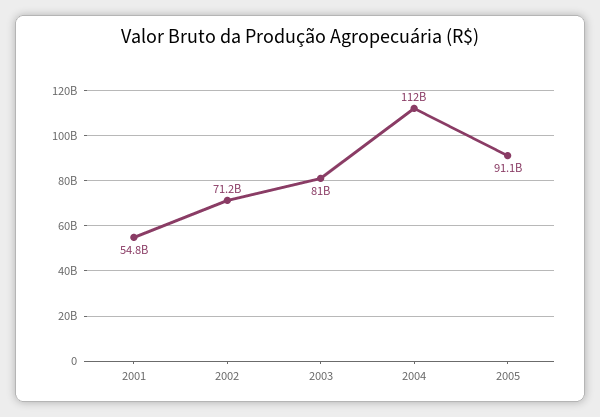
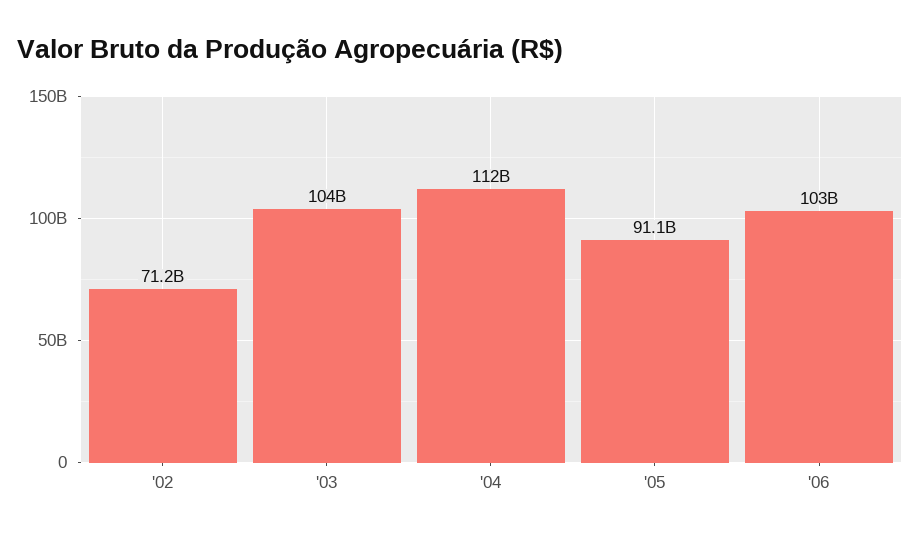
2001: 54800000000 -> none
2003: 81000000000 -> 104000000000
'06: none -> 103000000000

